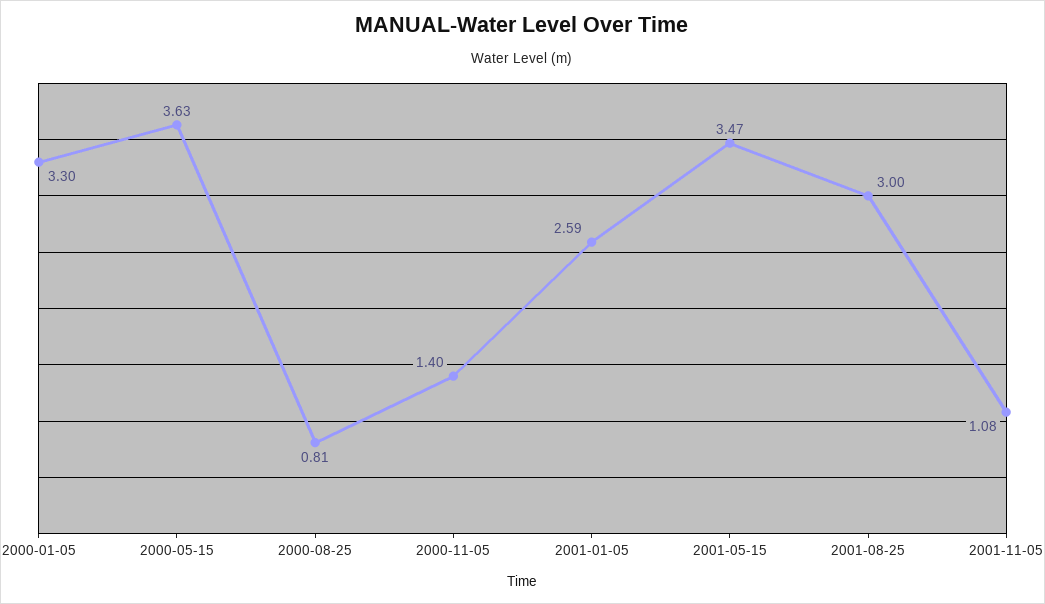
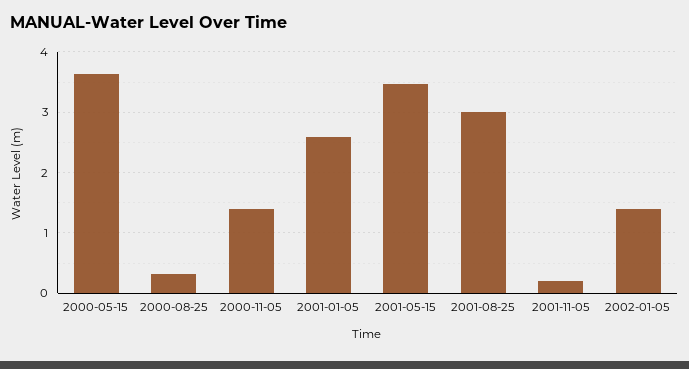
2000-01-05: 3.3 -> none
2000-08-25: 0.81 -> 0.3
2001-11-05: 1.08 -> 0.2
2002-01-05: none -> 1.4

